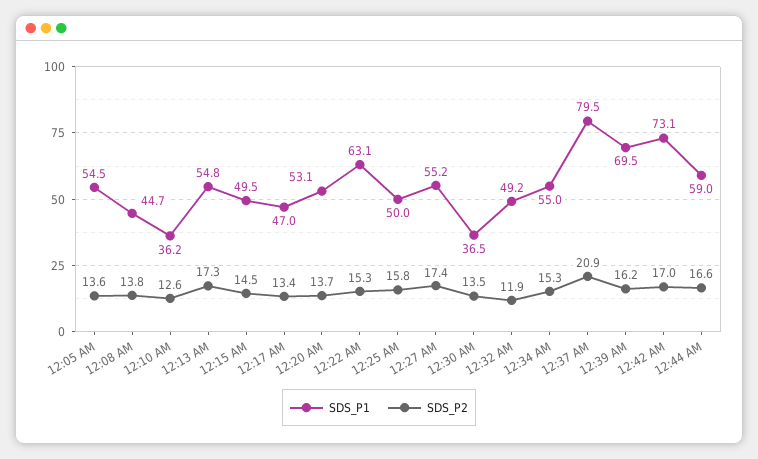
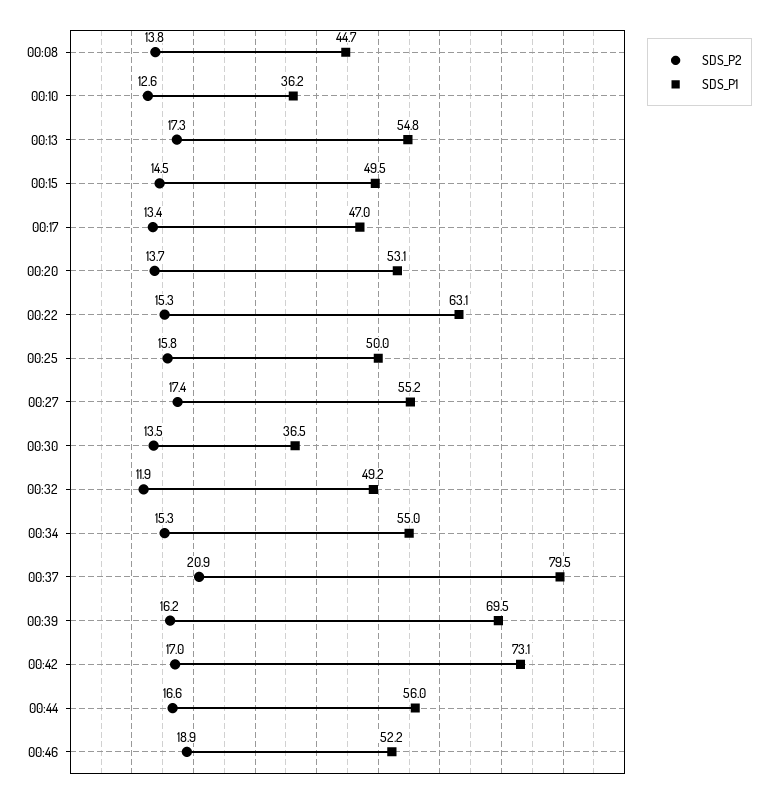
SDS_P1, 12:05 AM: 54.5 -> none
SDS_P2, 12:05 AM: 13.6 -> none
SDS_P1, 12:44 AM: 59 -> 56
SDS_P2, 00:46: none -> 18.9
SDS_P1, 00:46: none -> 52.2

